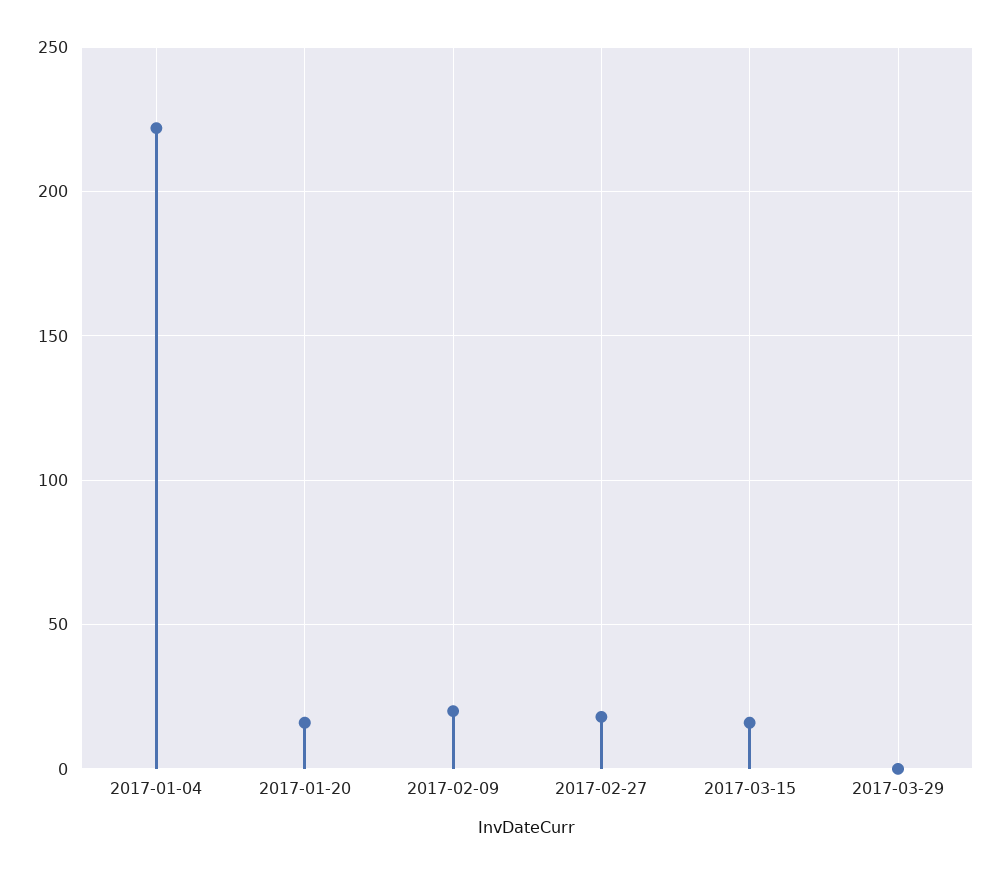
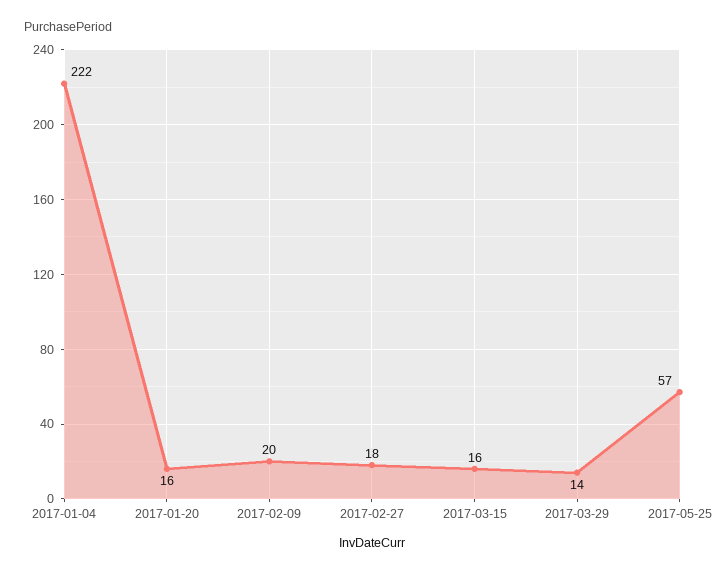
2017-03-29: 0 -> 14
2017-05-25: none -> 57

